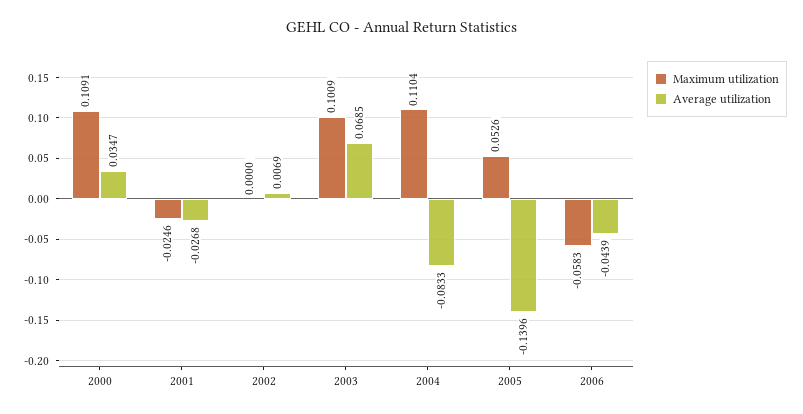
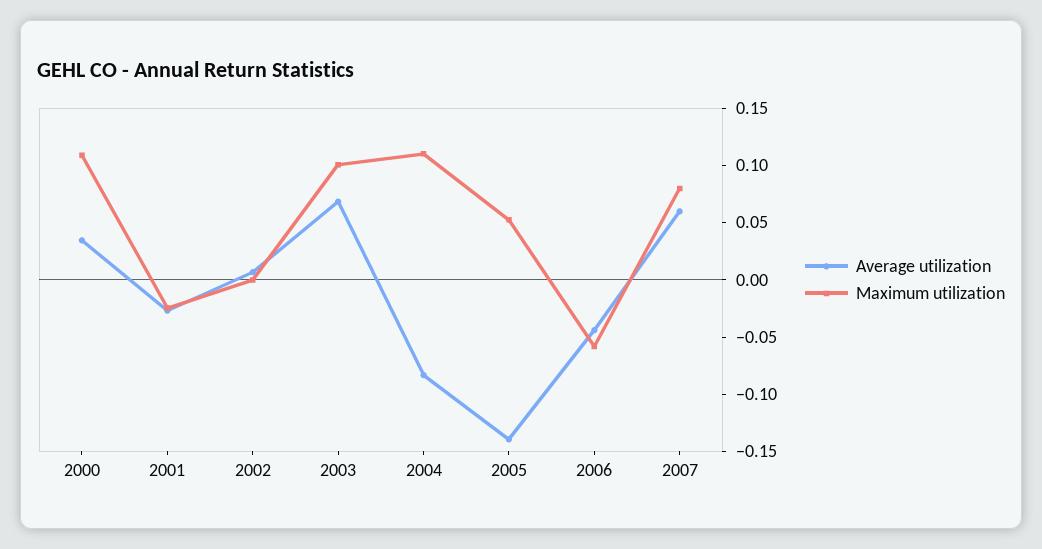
Average utilization, 2007: none -> 0.06
Maximum utilization, 2007: none -> 0.08

